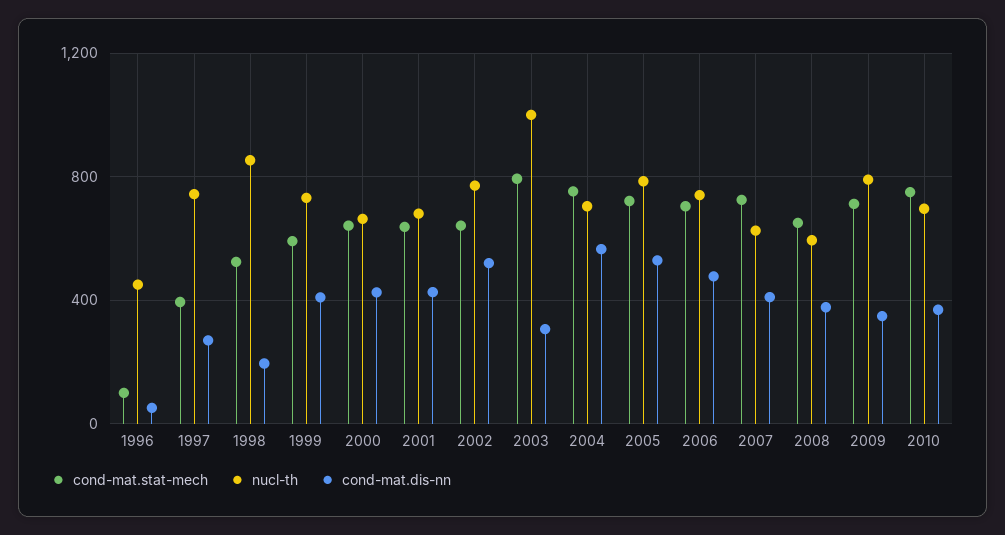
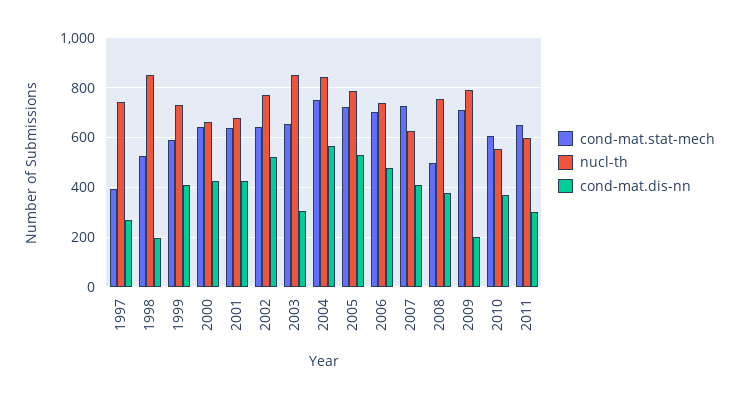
cond-mat.stat-mech, 1996: 100 -> none
nucl-th, 1996: 450 -> none
cond-mat.dis-nn, 1996: 50 -> none
cond-mat.stat-mech, 2003: 800 -> 650
nucl-th, 2003: 1000 -> 850
nucl-th, 2004: 700 -> 850
cond-mat.stat-mech, 2008: 650 -> 500
nucl-th, 2008: 600 -> 750
cond-mat.dis-nn, 2009: 350 -> 200
cond-mat.stat-mech, 2010: 750 -> 600
nucl-th, 2010: 700 -> 550
cond-mat.stat-mech, 2011: none -> 650
nucl-th, 2011: none -> 600
cond-mat.dis-nn, 2011: none -> 300

